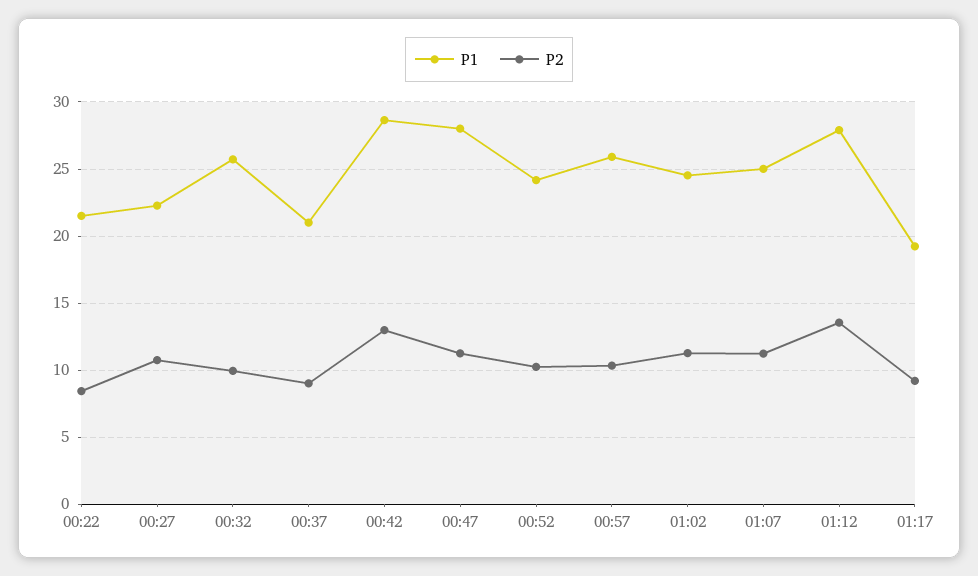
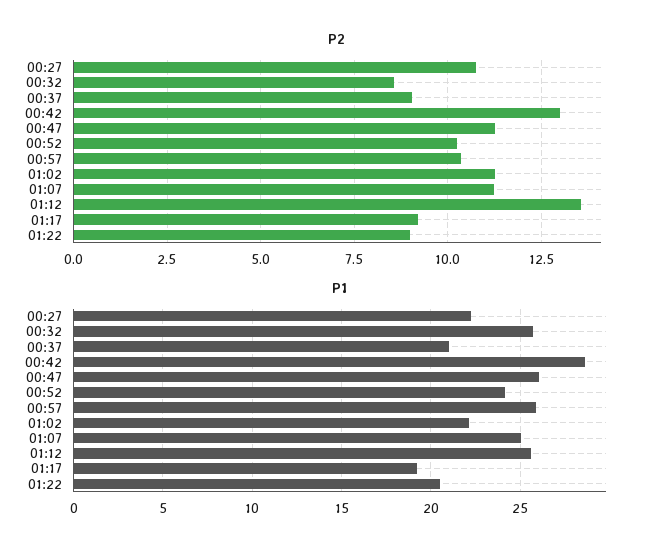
P1, 00:22: 21.5 -> none
P2, 00:22: 8.5 -> none
P2, 00:32: 10 -> 8.5
P1, 00:47: 28 -> 26
P1, 01:02: 24.5 -> 22
P1, 01:12: 28 -> 25.5
P2, 01:22: none -> 9
P1, 01:22: none -> 20.5

